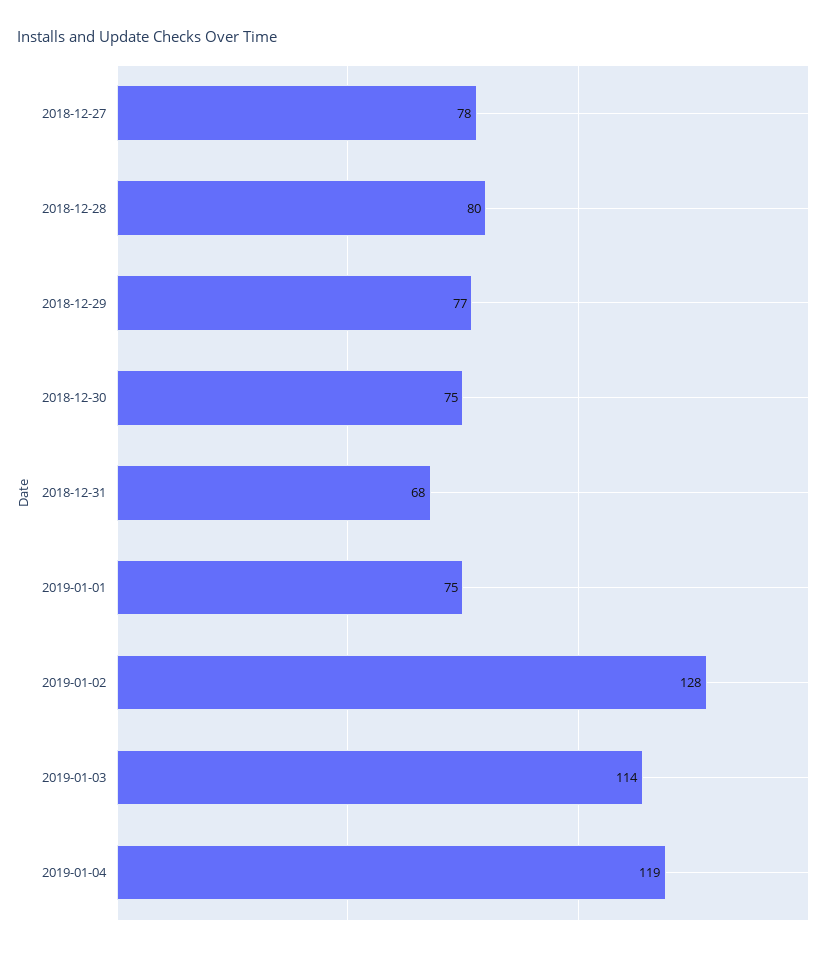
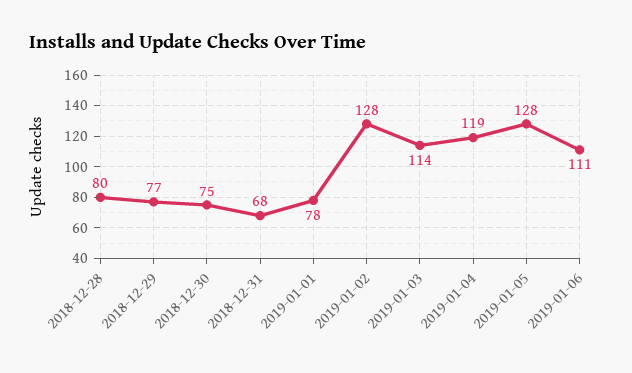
2018-12-27: 78 -> none
2019-01-01: 75 -> 78
2019-01-05: none -> 128
2019-01-06: none -> 111

